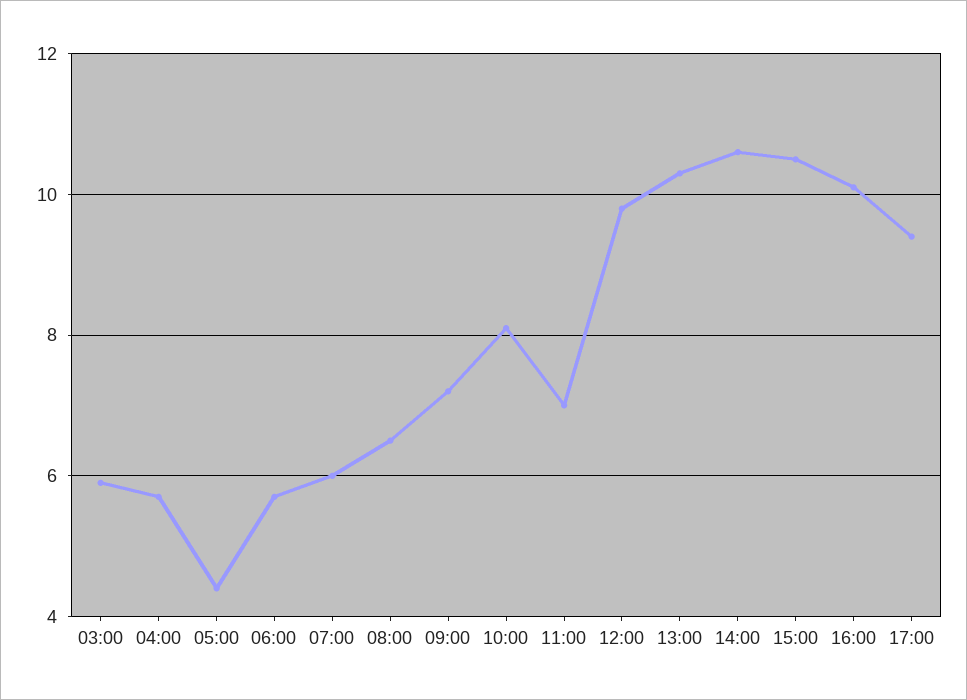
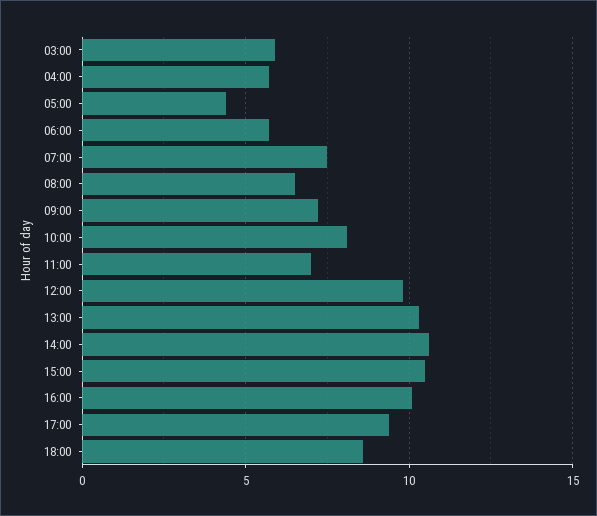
07:00: 6 -> 7.5
18:00: none -> 8.5

